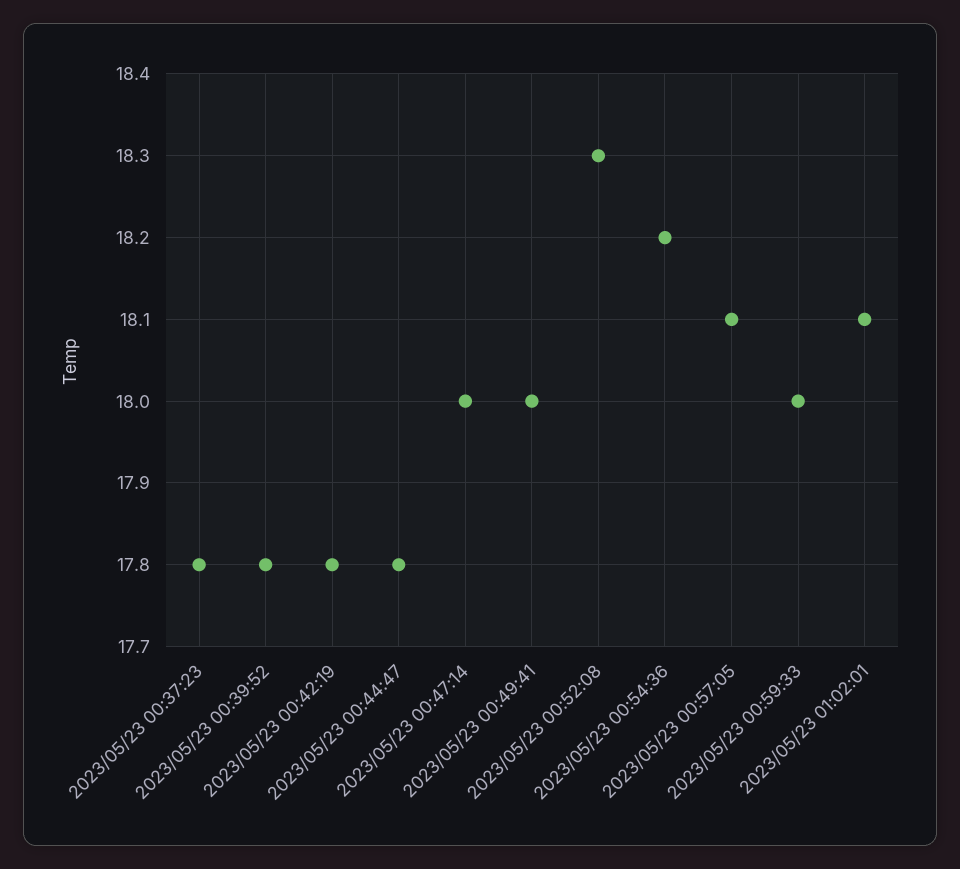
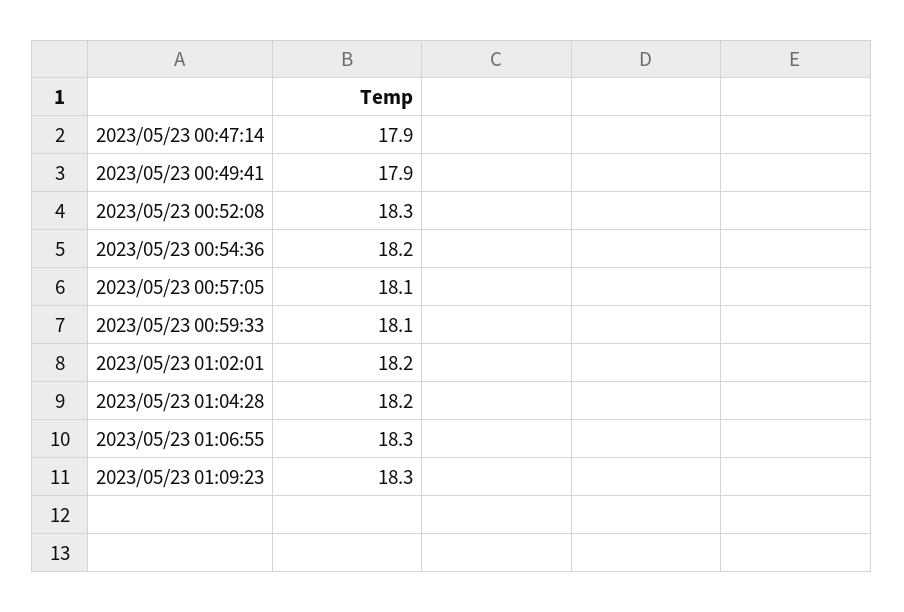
2023/05/23 00:37:23: 17.8 -> none
2023/05/23 00:39:52: 17.8 -> none
2023/05/23 00:42:19: 17.8 -> none
2023/05/23 00:44:47: 17.8 -> none
2023/05/23 00:47:14: 18 -> 17.9
2023/05/23 00:49:41: 18 -> 17.9
2023/05/23 00:59:33: 18 -> 18.1
2023/05/23 01:02:01: 18.1 -> 18.2
2023/05/23 01:04:28: none -> 18.2
2023/05/23 01:06:55: none -> 18.3
2023/05/23 01:09:23: none -> 18.3

